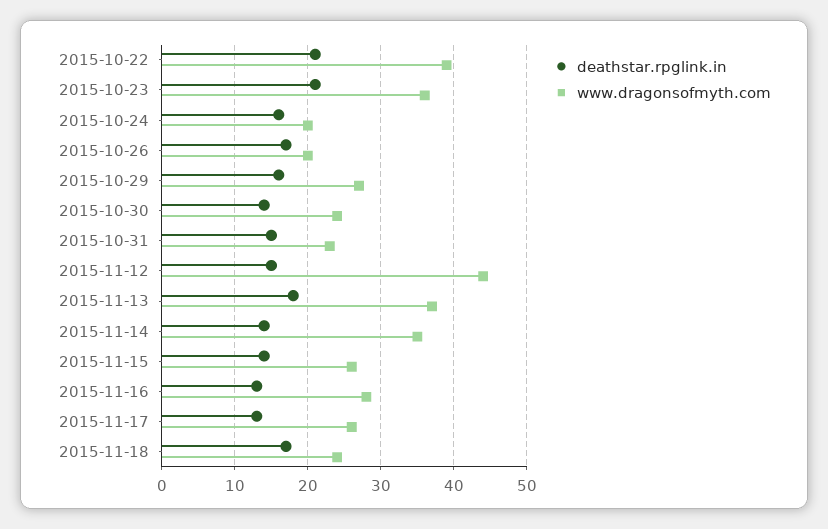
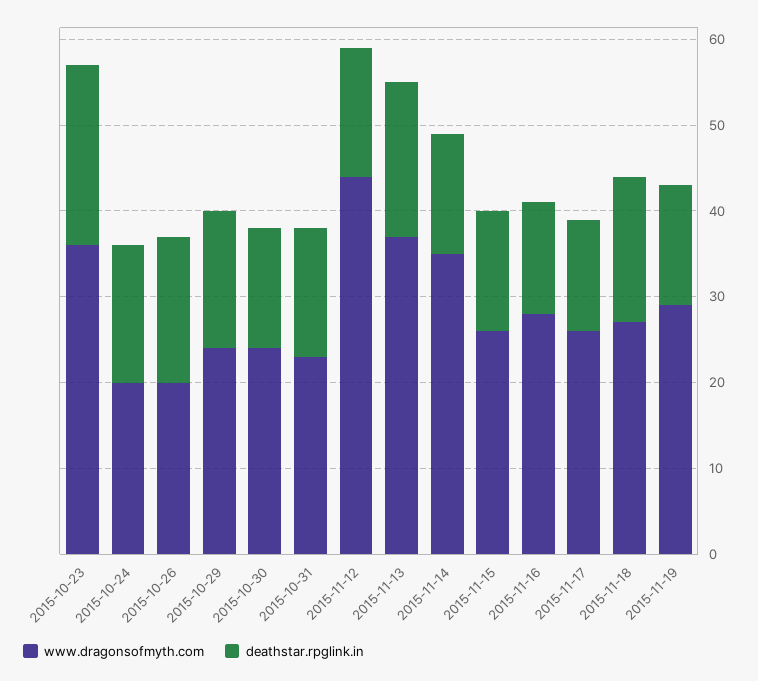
deathstar.rpglink.in, 2015-10-22: 21 -> none
www.dragonsofmyth.com, 2015-10-22: 39 -> none
www.dragonsofmyth.com, 2015-10-29: 27 -> 24
www.dragonsofmyth.com, 2015-11-18: 24 -> 27
www.dragonsofmyth.com, 2015-11-19: none -> 29
deathstar.rpglink.in, 2015-11-19: none -> 14

